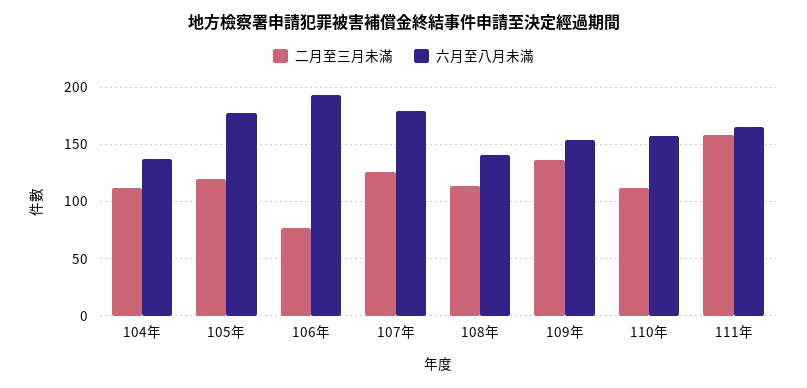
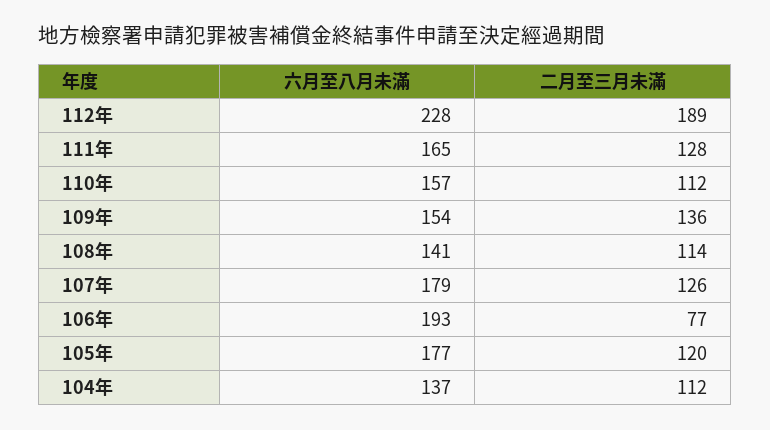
二月至三月未滿, 111年: 160 -> 128
六月至八月未滿, 112年: none -> 228
二月至三月未滿, 112年: none -> 189

